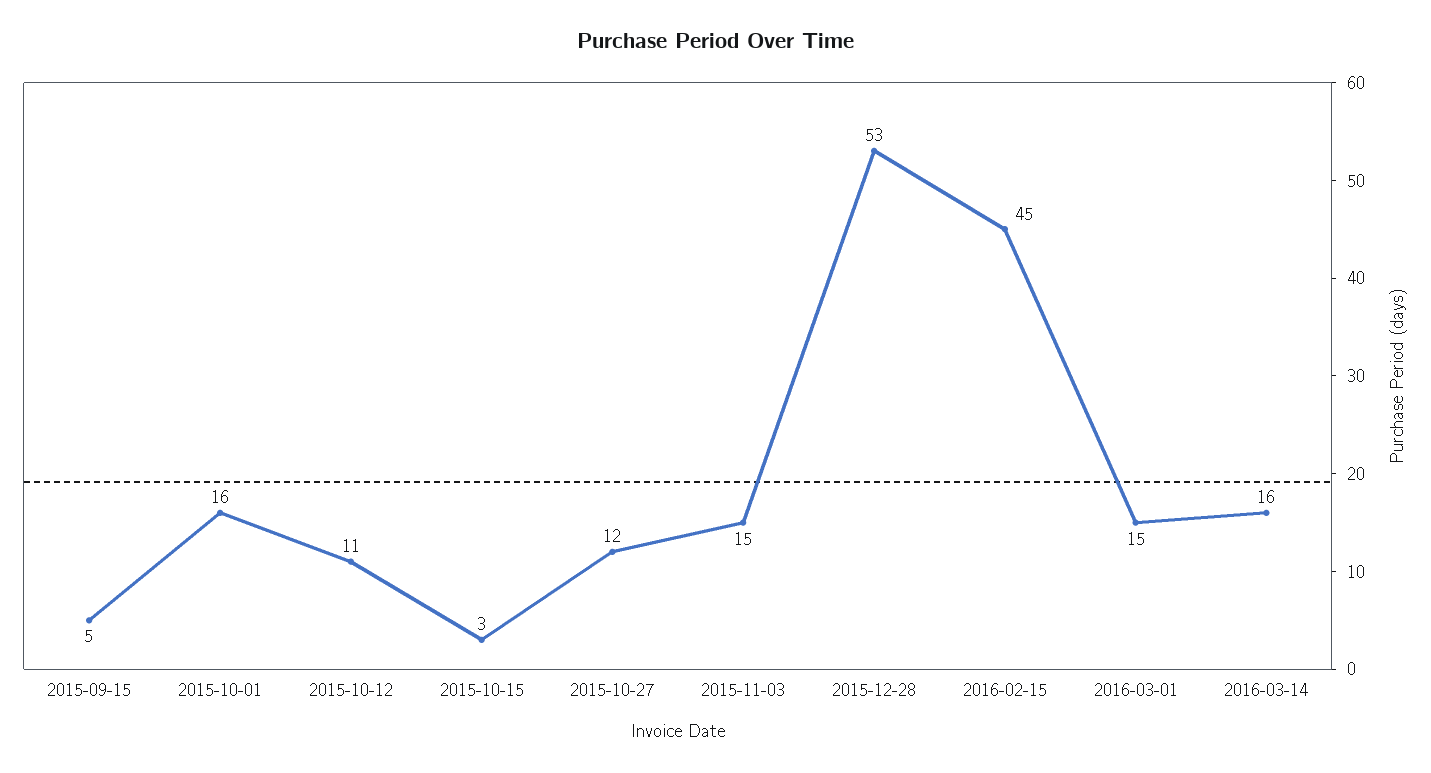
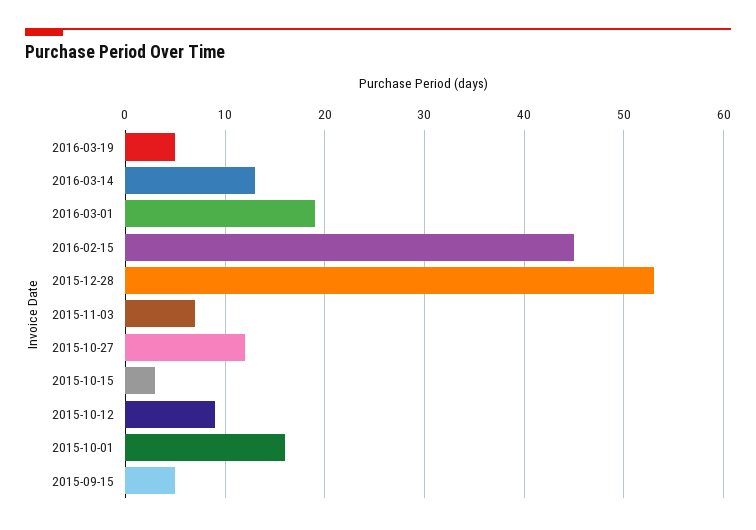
2015-10-12: 11 -> 9
2015-11-03: 15 -> 7
2016-03-01: 15 -> 19
2016-03-14: 16 -> 13
2016-03-19: none -> 5

